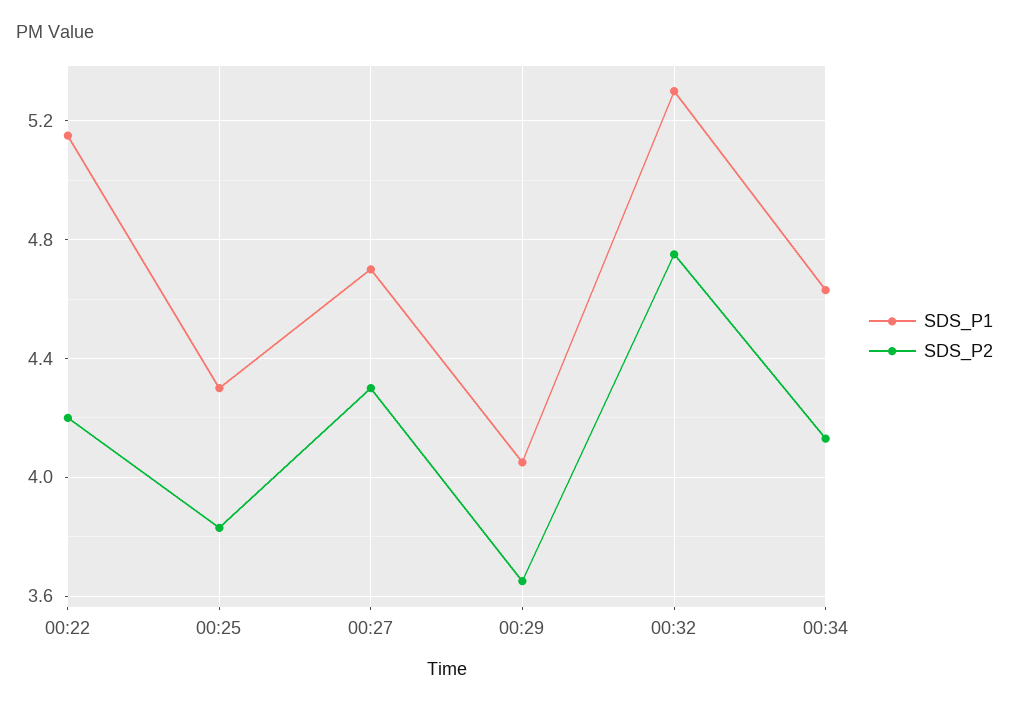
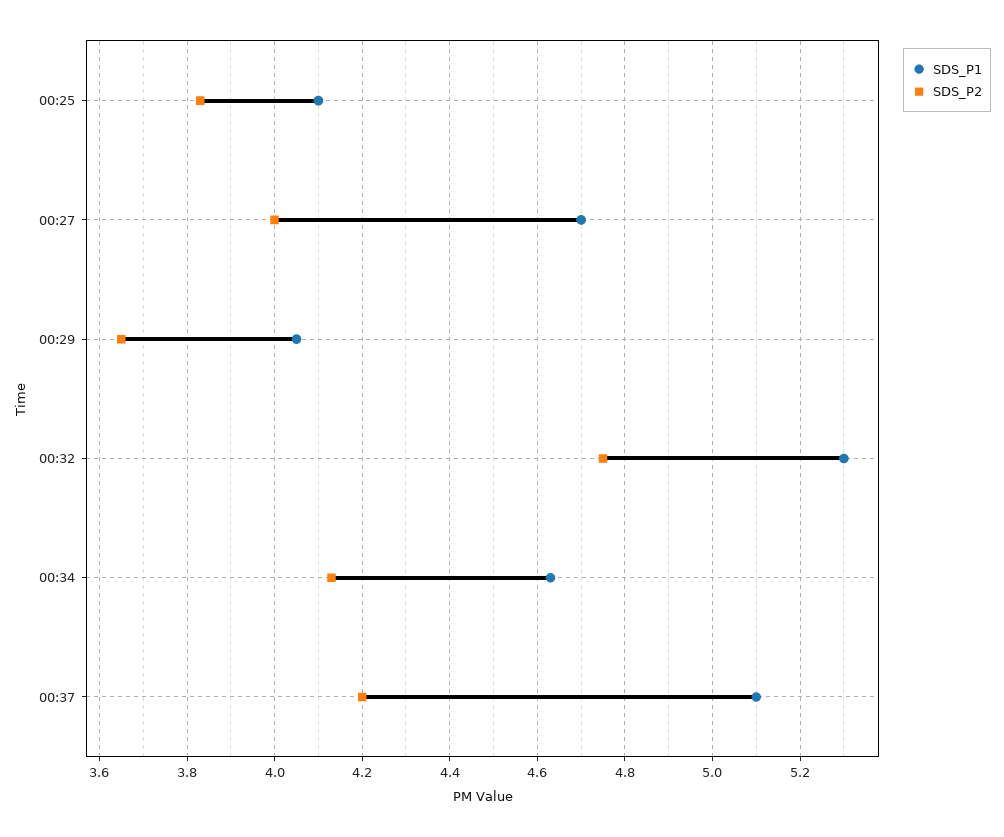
SDS_P1, 00:22: 5.15 -> none
SDS_P2, 00:22: 4.2 -> none
SDS_P1, 00:25: 4.3 -> 4.1
SDS_P2, 00:27: 4.3 -> 4
SDS_P1, 00:37: none -> 5.1
SDS_P2, 00:37: none -> 4.2

